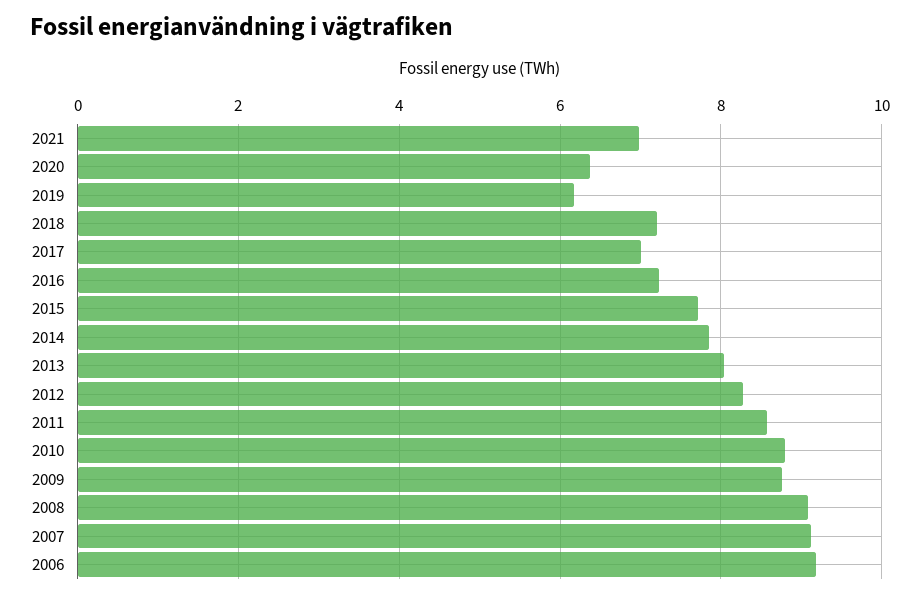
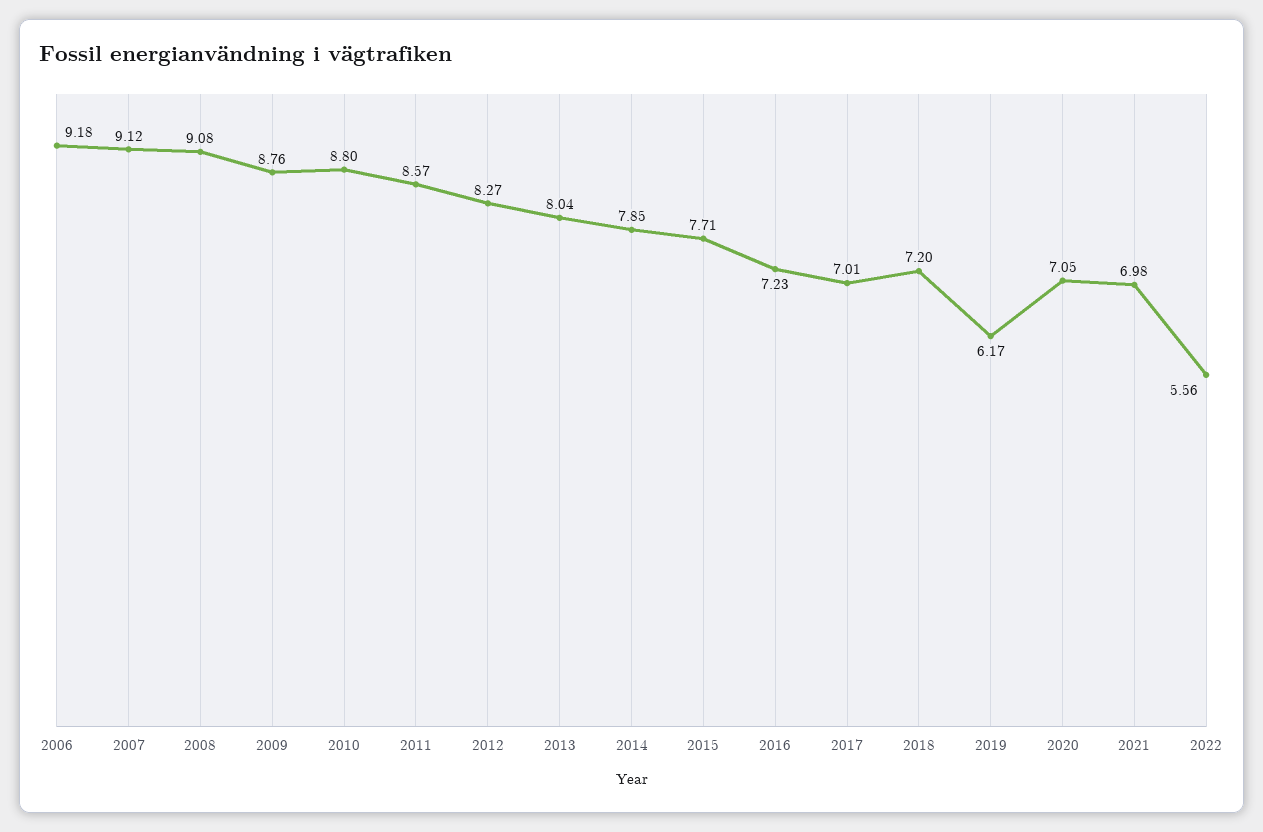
2020: 6.4 -> 7.05
2022: none -> 5.56

